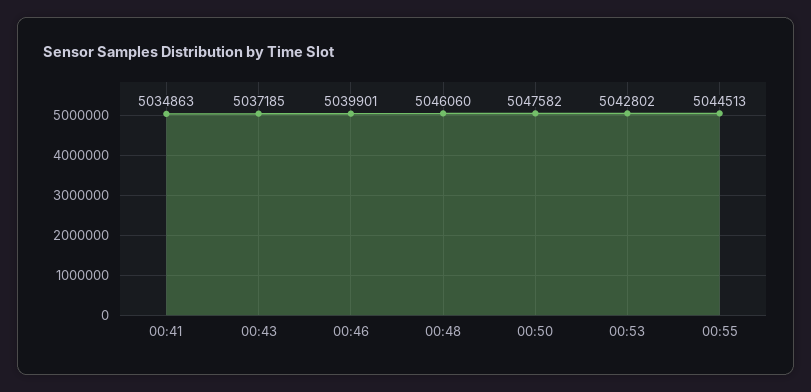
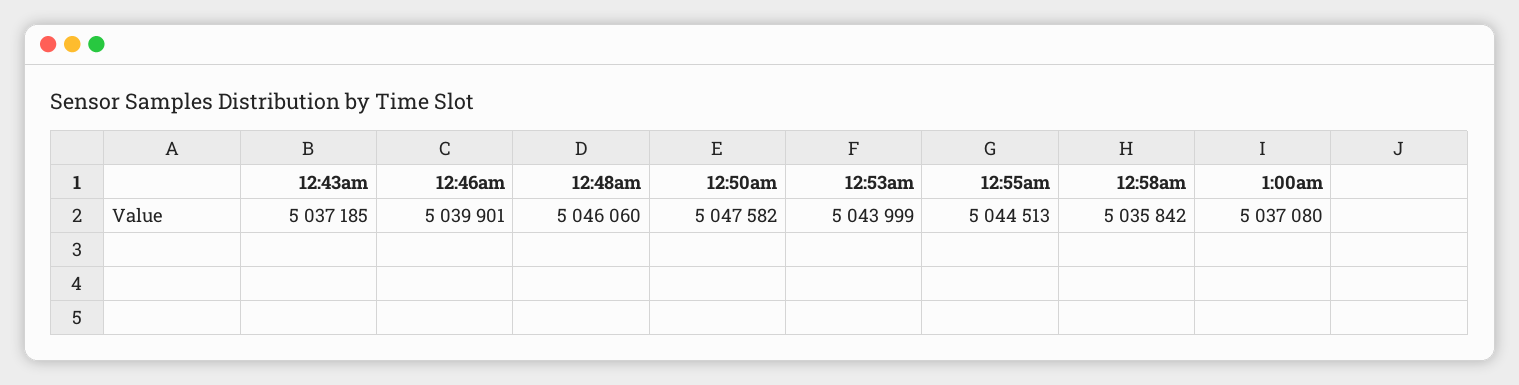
00:41: 5034863 -> none
00:53: 5042802 -> 5043999
12:58am: none -> 5035842
1:00am: none -> 5037080

